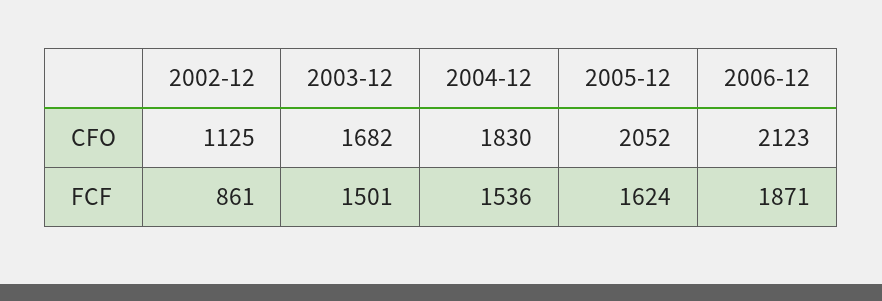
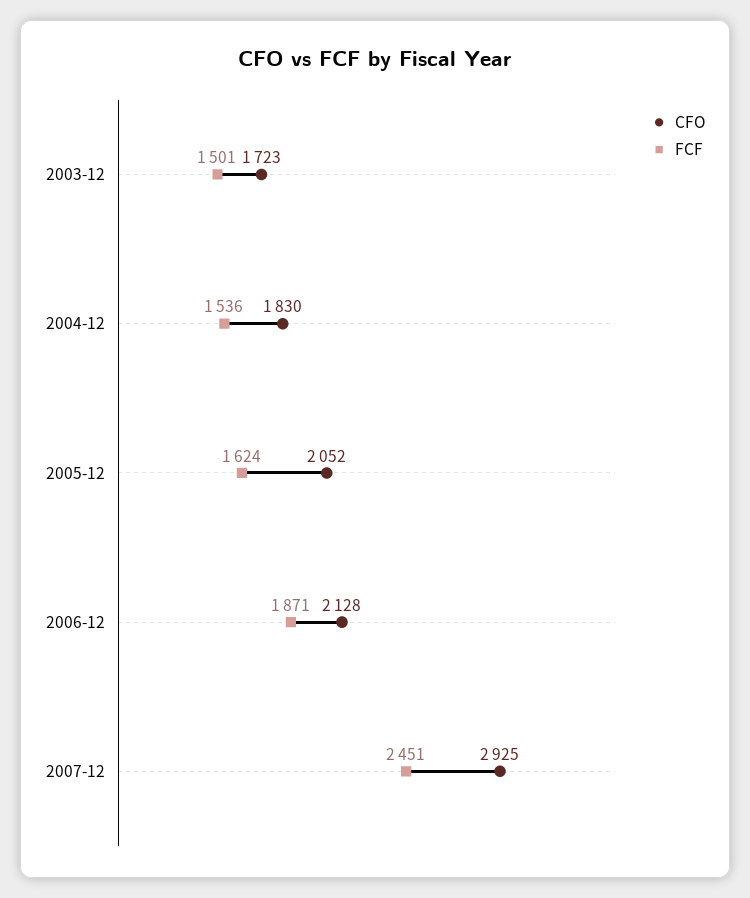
CFO, 2002-12: 1125 -> none
CFO, 2003-12: 1682 -> 1723
CFO, 2006-12: 2123 -> 2128
FCF, 2002-12: 861 -> none
CFO, 2007-12: none -> 2925
FCF, 2007-12: none -> 2451

